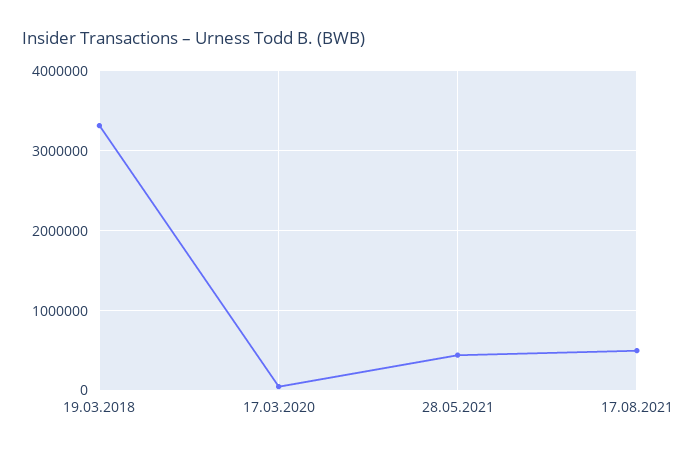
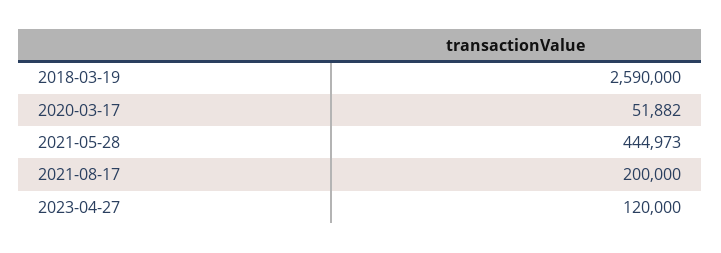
19.03.2018: 3300000 -> 2590000
17.08.2021: 500000 -> 200000
2023-04-27: none -> 120000

